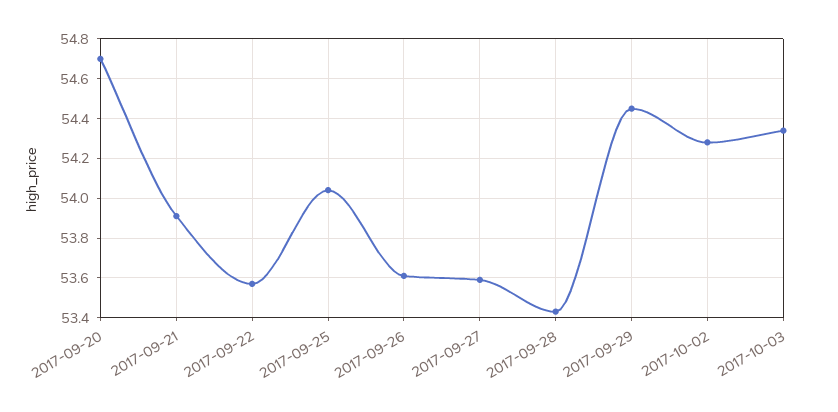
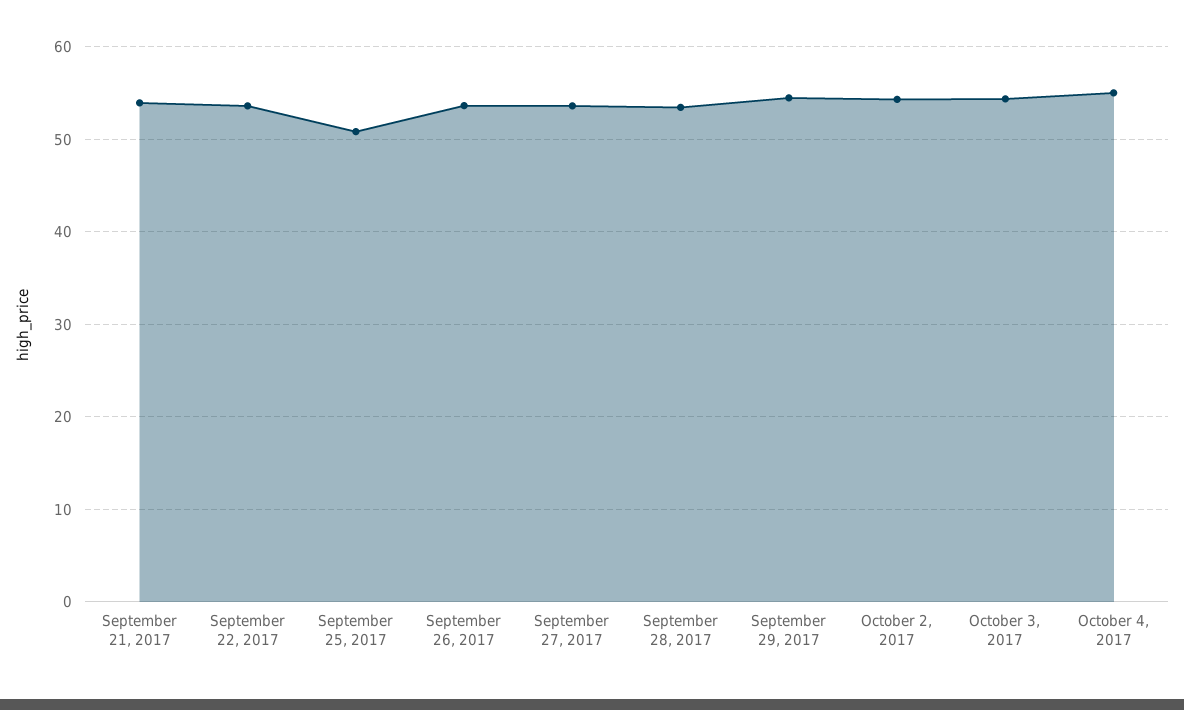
2017-09-20: 54.7 -> none
2017-09-25: 54.05 -> 51
October 4, 2017: none -> 55

